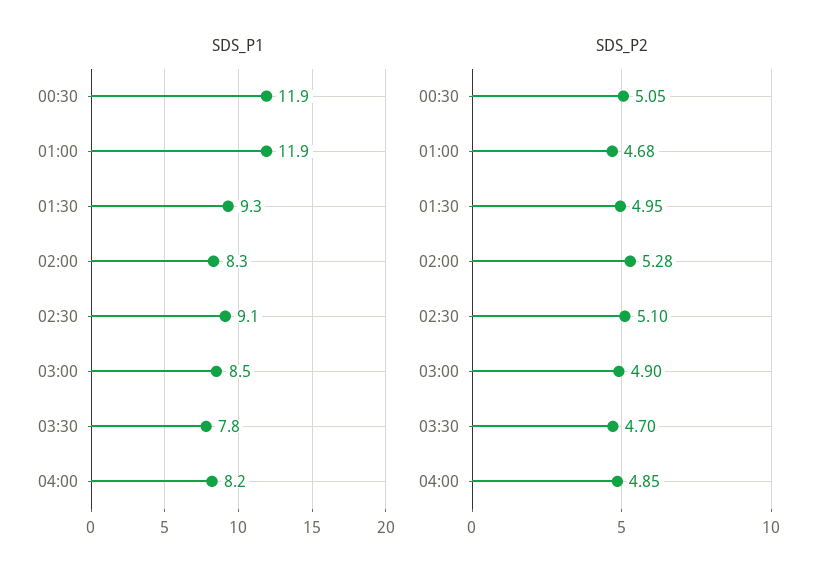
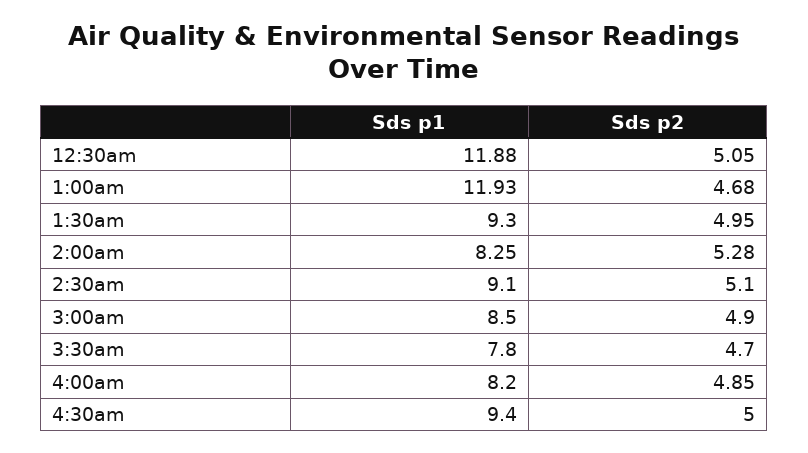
SDS_P1, 4:30am: none -> 9.4
SDS_P2, 4:30am: none -> 5

